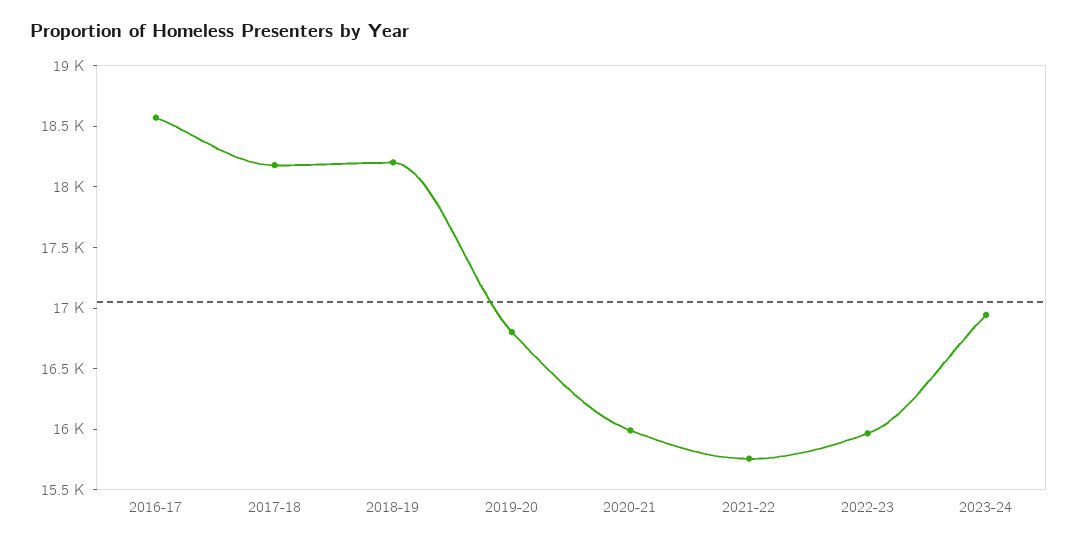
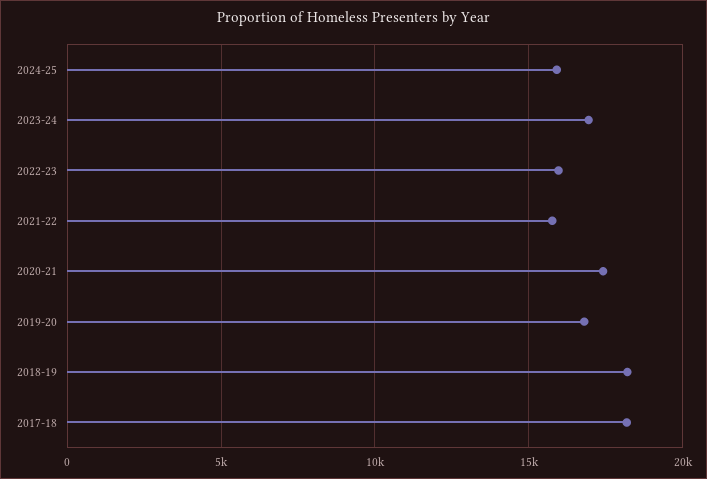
2016-17: 18600 -> none
2020-21: 16000 -> 17500
2024-25: none -> 16000

